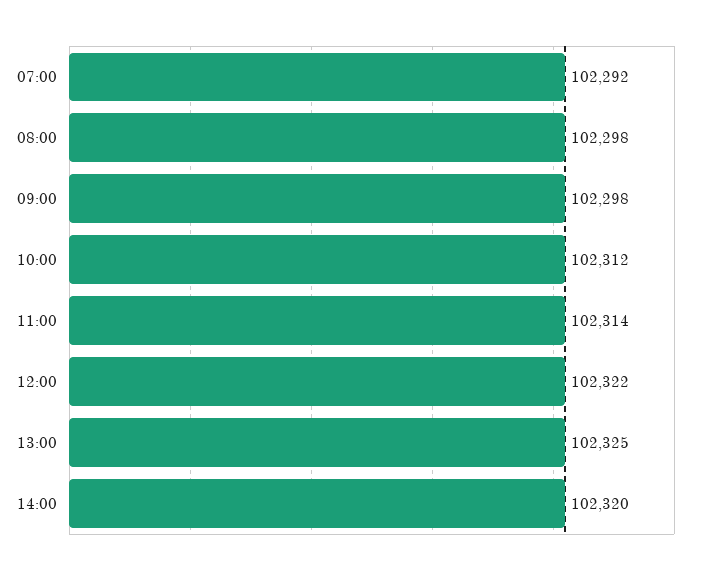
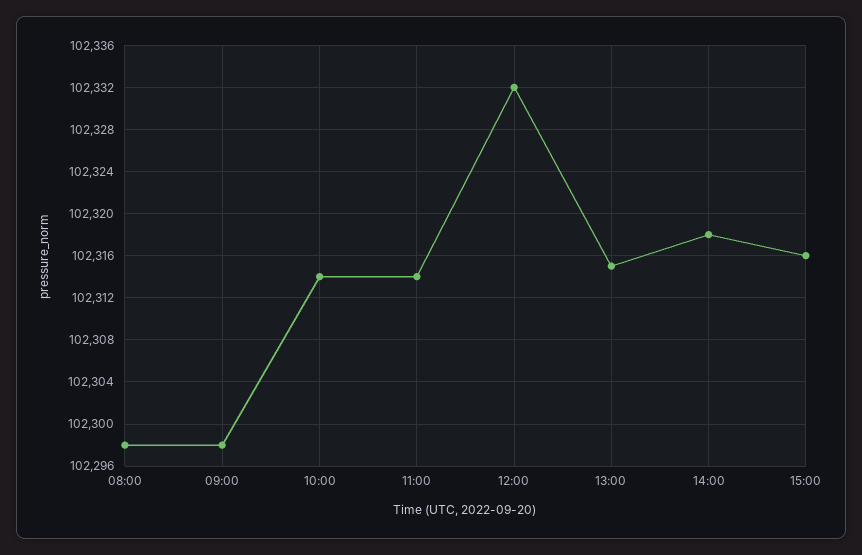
07:00: 102292 -> none
10:00: 102312 -> 102314
12:00: 102322 -> 102332
13:00: 102325 -> 102315
14:00: 102320 -> 102318
15:00: none -> 102316

